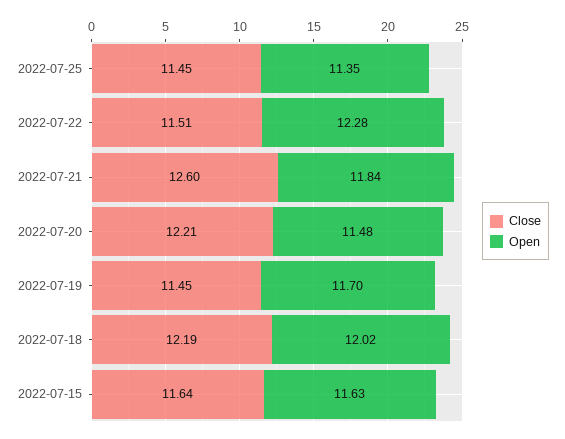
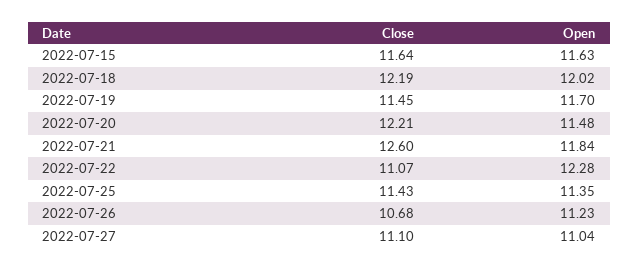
Close, 2022-07-25: 11.45 -> 11.43
Close, 2022-07-22: 11.51 -> 11.07
Close, 2022-07-26: none -> 10.68
Open, 2022-07-26: none -> 11.23
Close, 2022-07-27: none -> 11.1
Open, 2022-07-27: none -> 11.04

